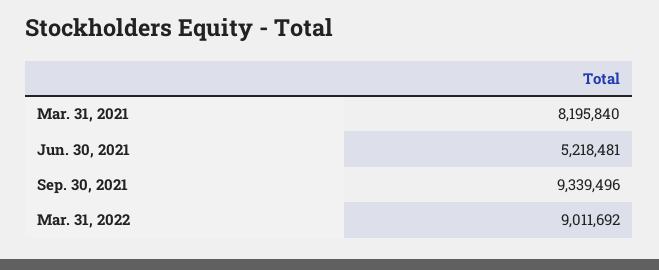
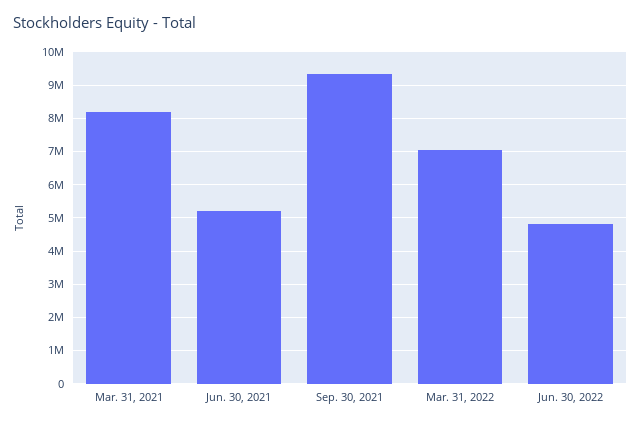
Mar. 31, 2022: 9011692 -> 7000000
Jun. 30, 2022: none -> 4800000

